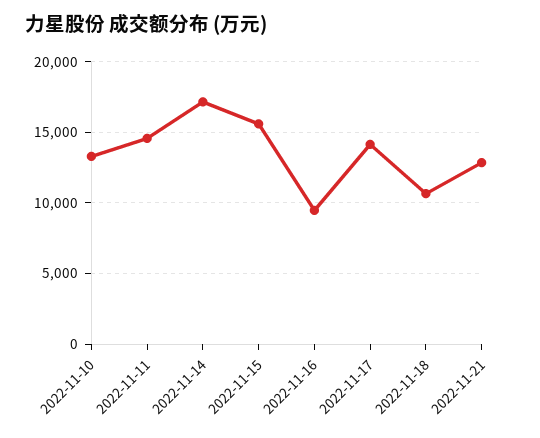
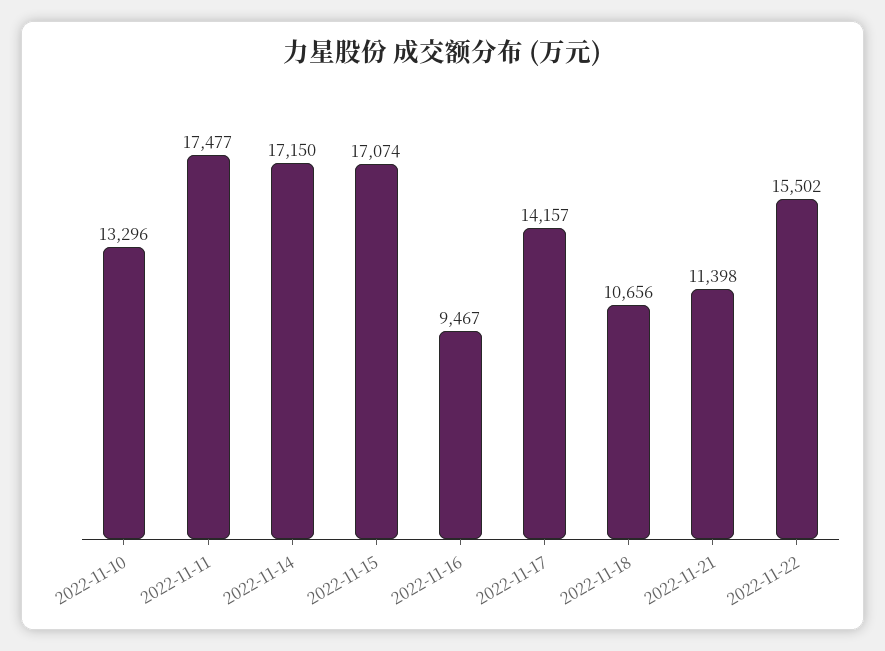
2022-11-11: 14500 -> 17477
2022-11-15: 15500 -> 17074
2022-11-21: 13000 -> 11398
2022-11-22: none -> 15502

